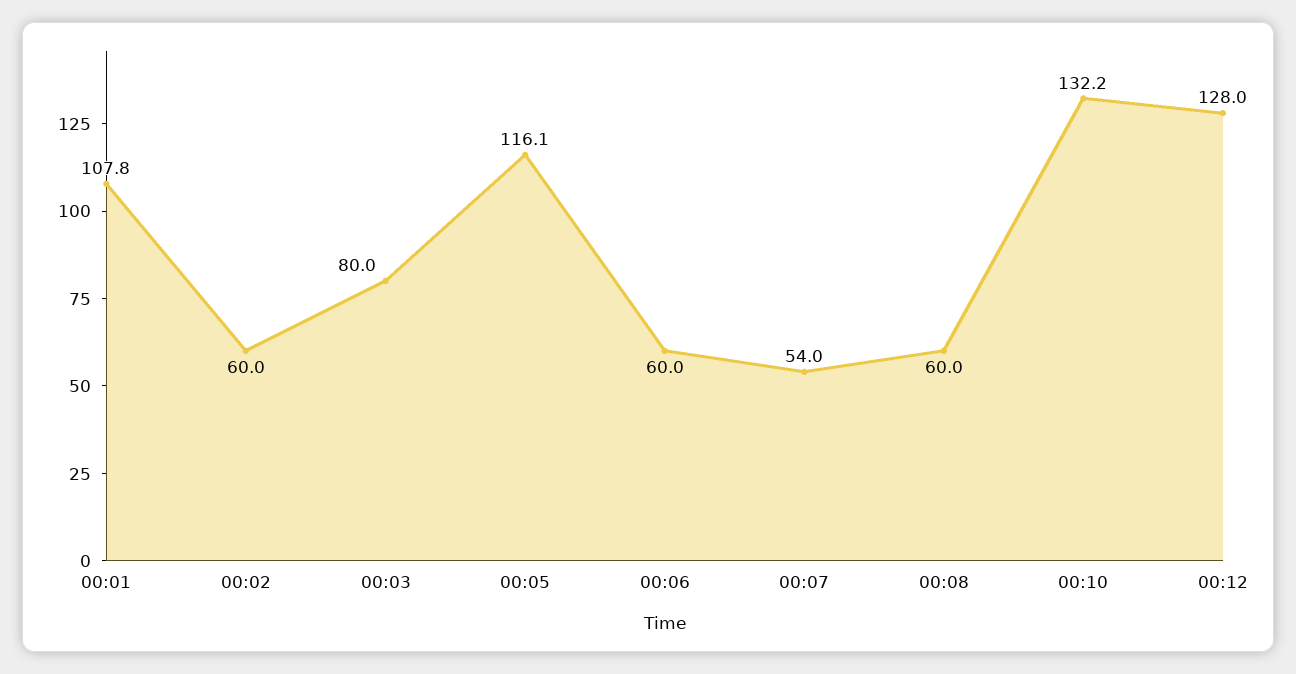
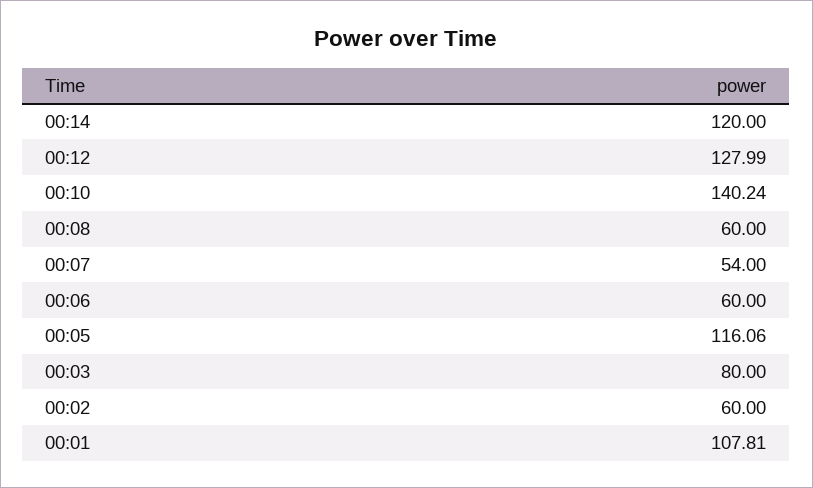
00:10: 132.2 -> 140.24
00:14: none -> 120

